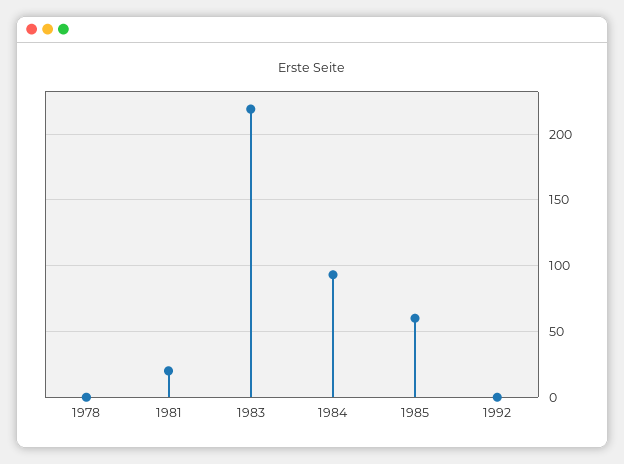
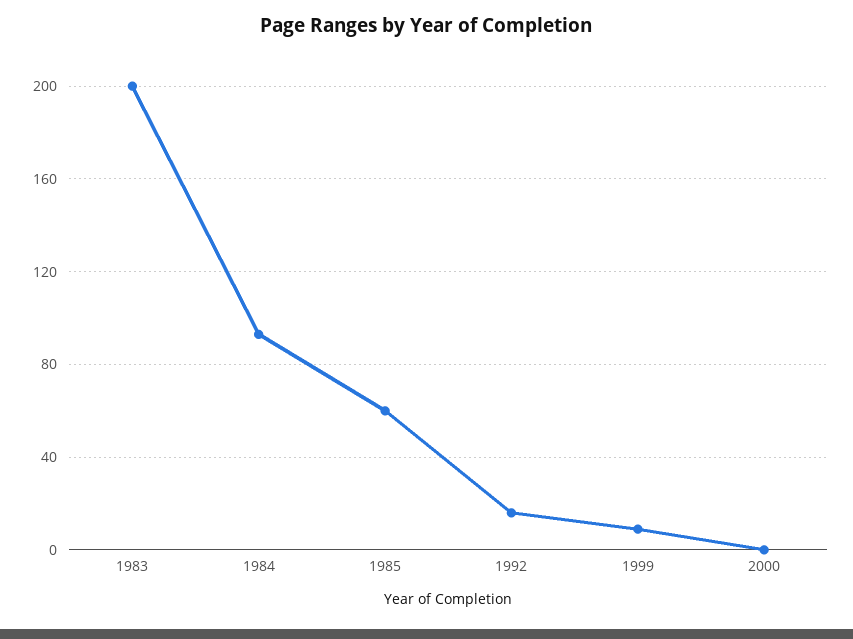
1978: 0 -> none
1981: 20 -> none
1983: 220 -> 200
1992: 0 -> 15
1999: none -> 10
2000: none -> 0

